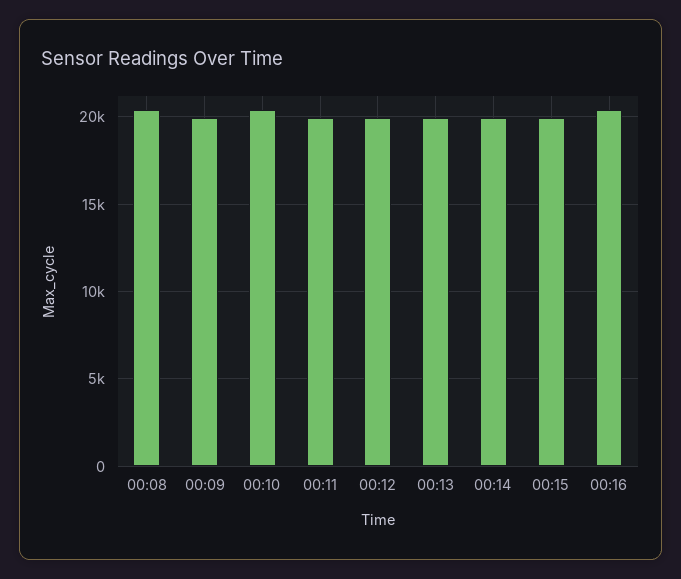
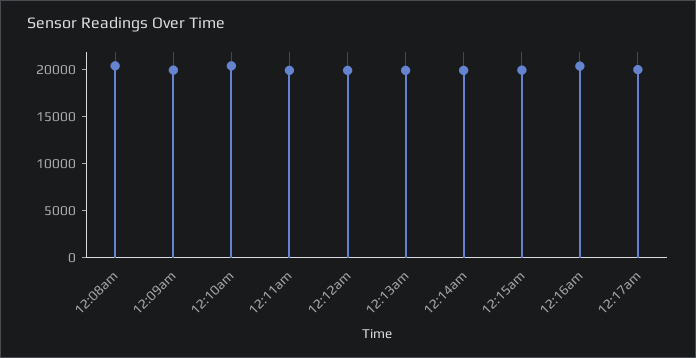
12:17am: none -> 20000

